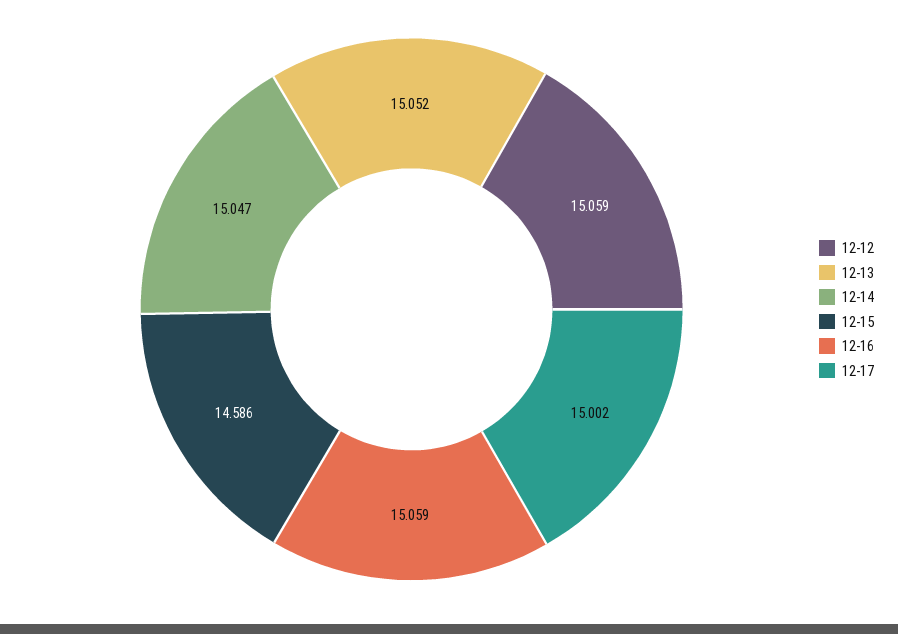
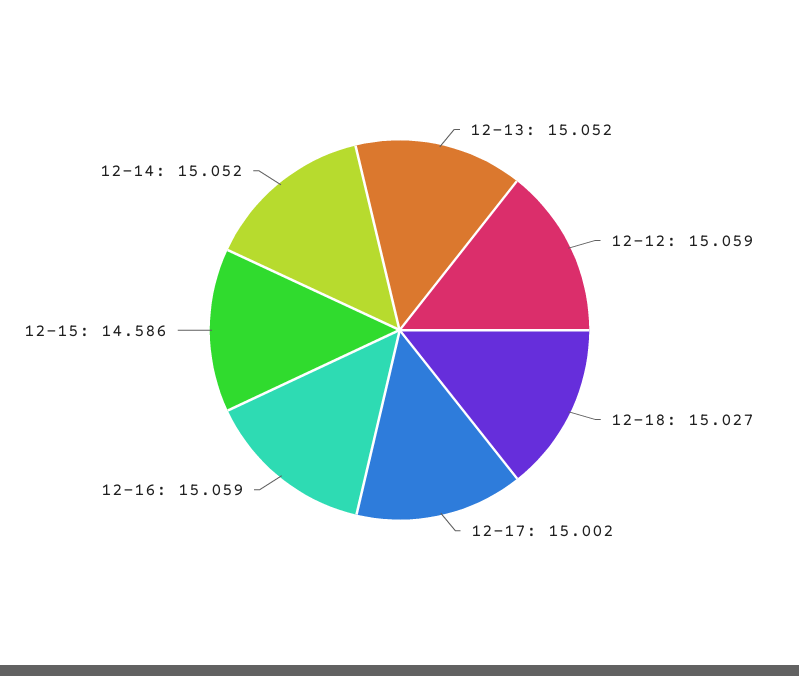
12-14: 15.047 -> 15.052
12-18: none -> 15.027

